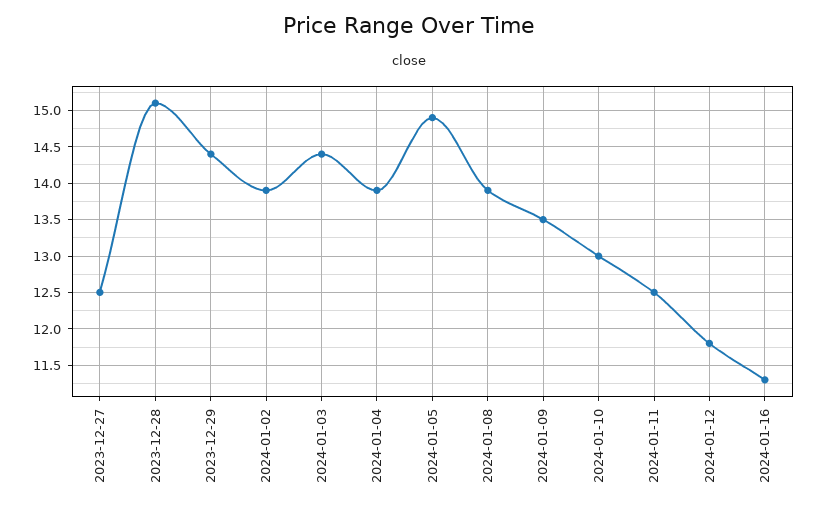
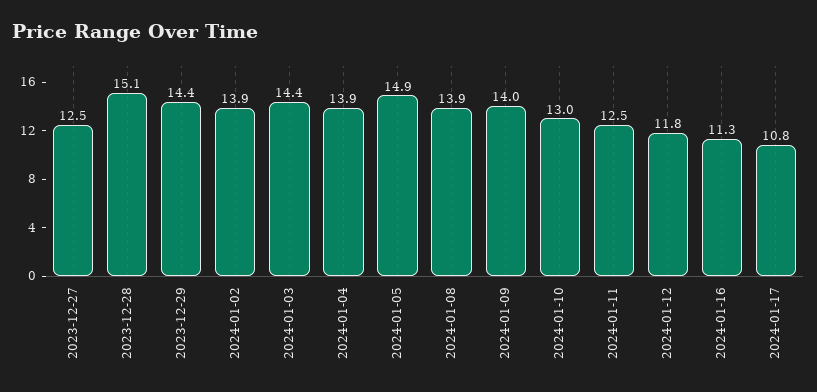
2024-01-09: 13.5 -> 14
2024-01-17: none -> 10.8

